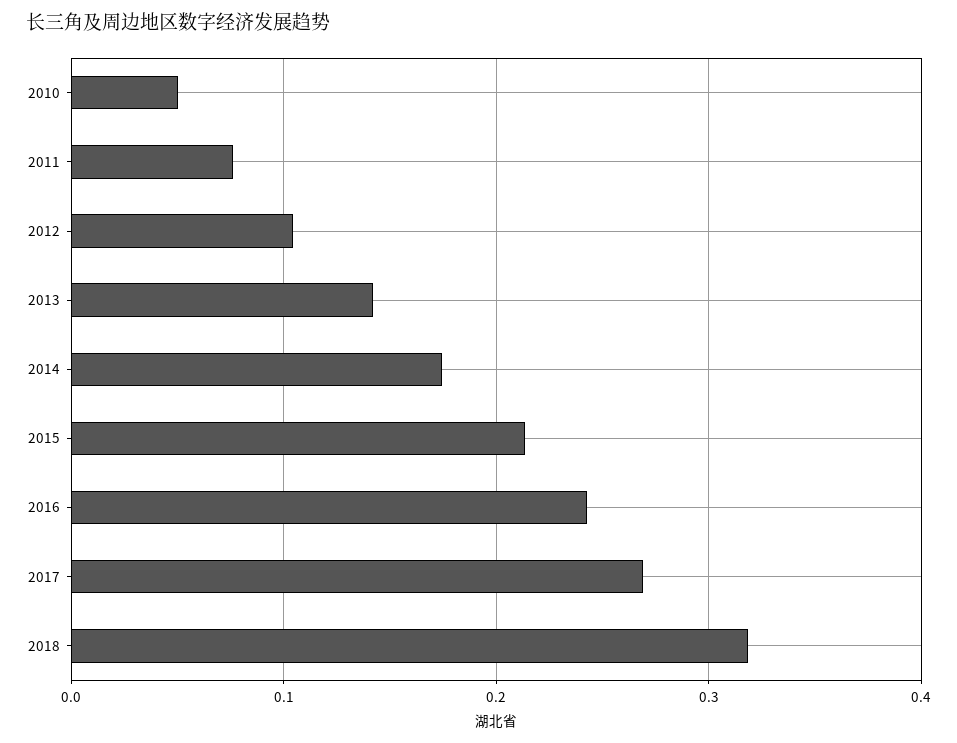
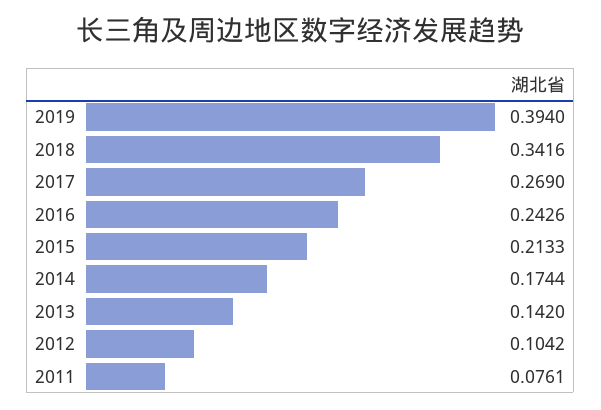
2010: 0.05 -> none
2018: 0.32 -> 0.3416
2019: none -> 0.394

